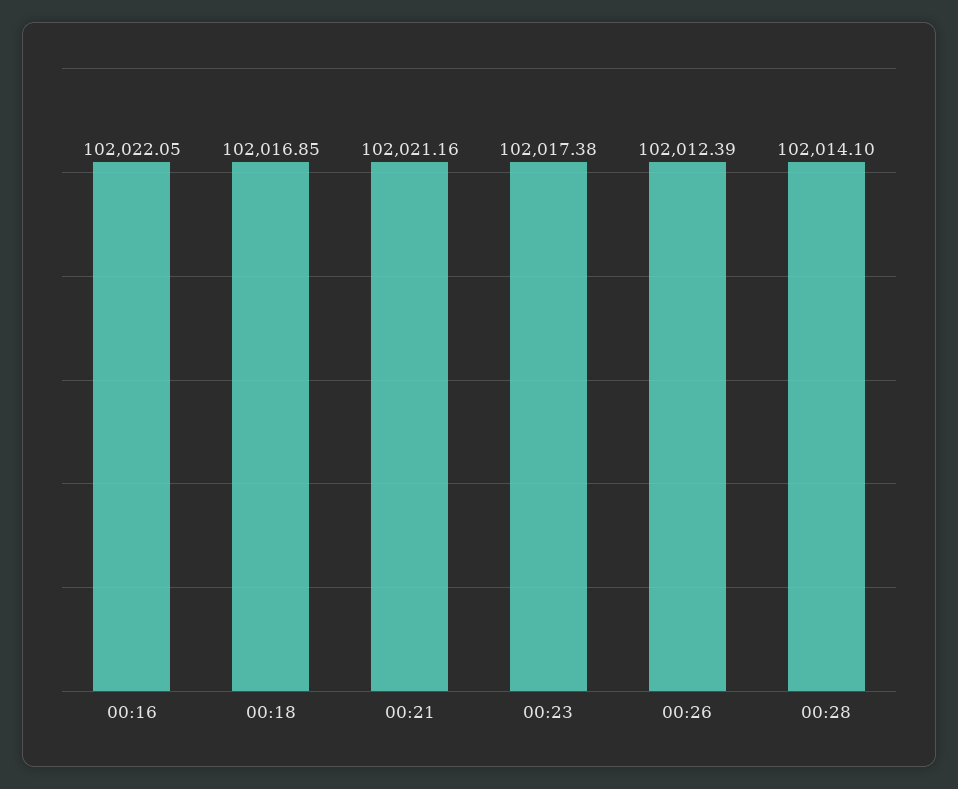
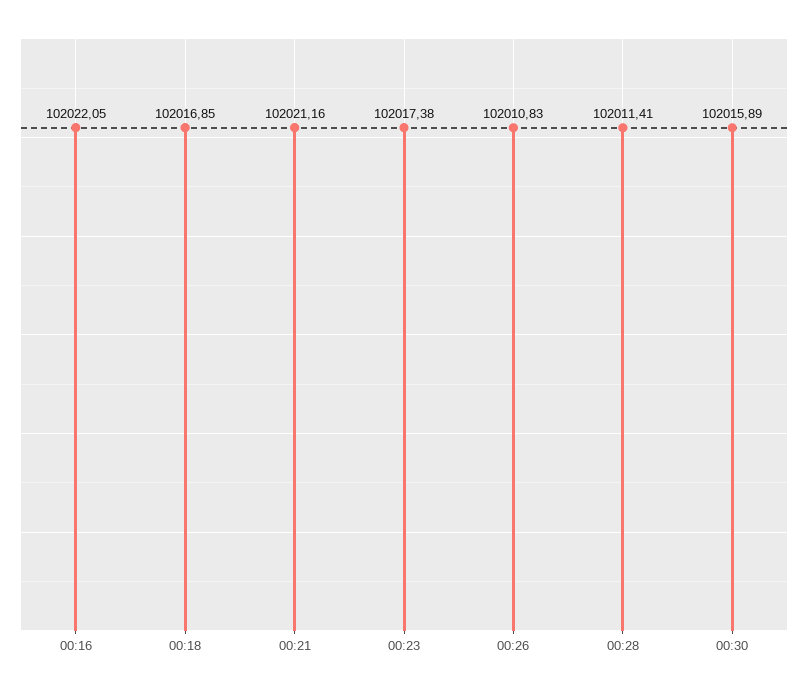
00:26: 102012.39 -> 102010.83
00:28: 102014.1 -> 102011.41
00:30: none -> 102015.89

